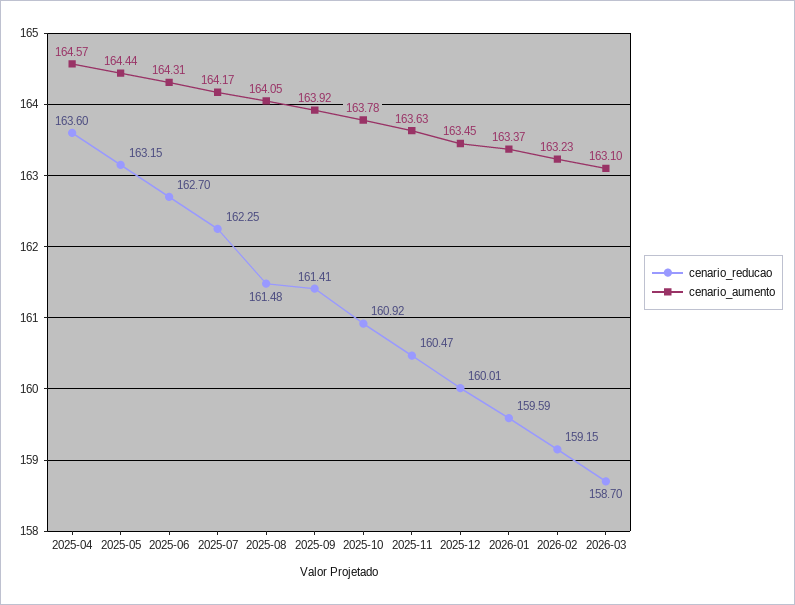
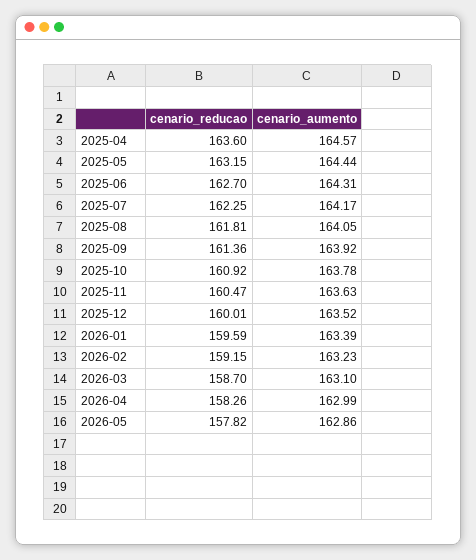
cenario_reducao, 2025-08: 161.48 -> 161.81
cenario_reducao, 2025-09: 161.41 -> 161.36
cenario_aumento, 2025-12: 163.45 -> 163.52
cenario_aumento, 2026-01: 163.37 -> 163.39
cenario_reducao, 2026-04: none -> 158.26
cenario_aumento, 2026-04: none -> 162.99
cenario_reducao, 2026-05: none -> 157.82
cenario_aumento, 2026-05: none -> 162.86

